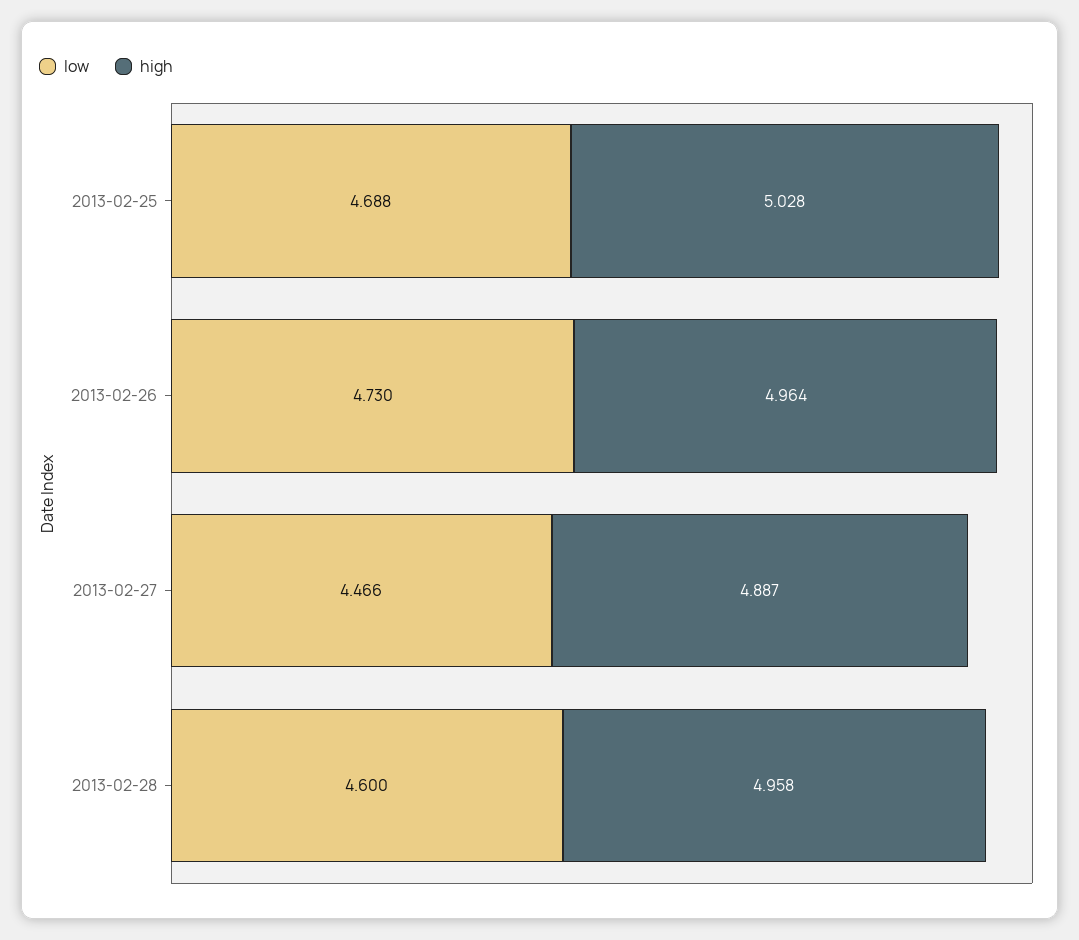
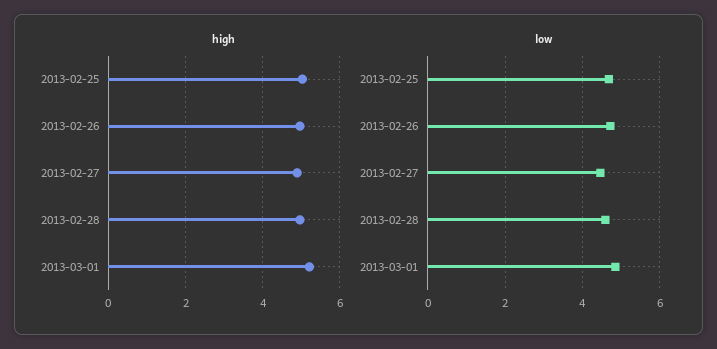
high, 2013-03-01: none -> 5.2
low, 2013-03-01: none -> 4.8

